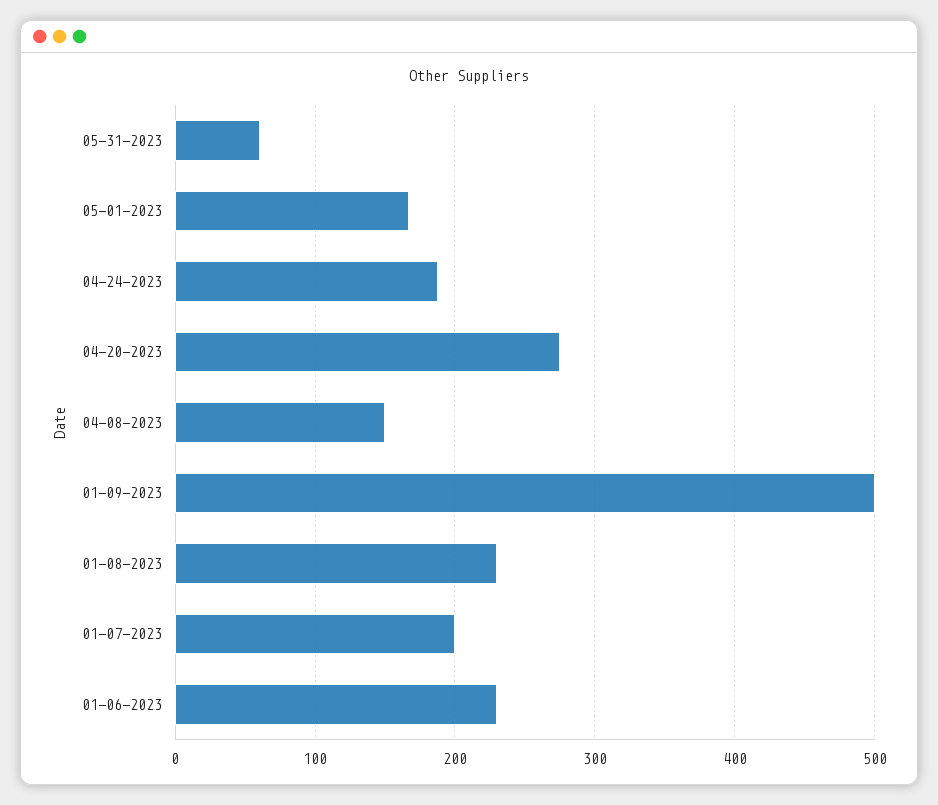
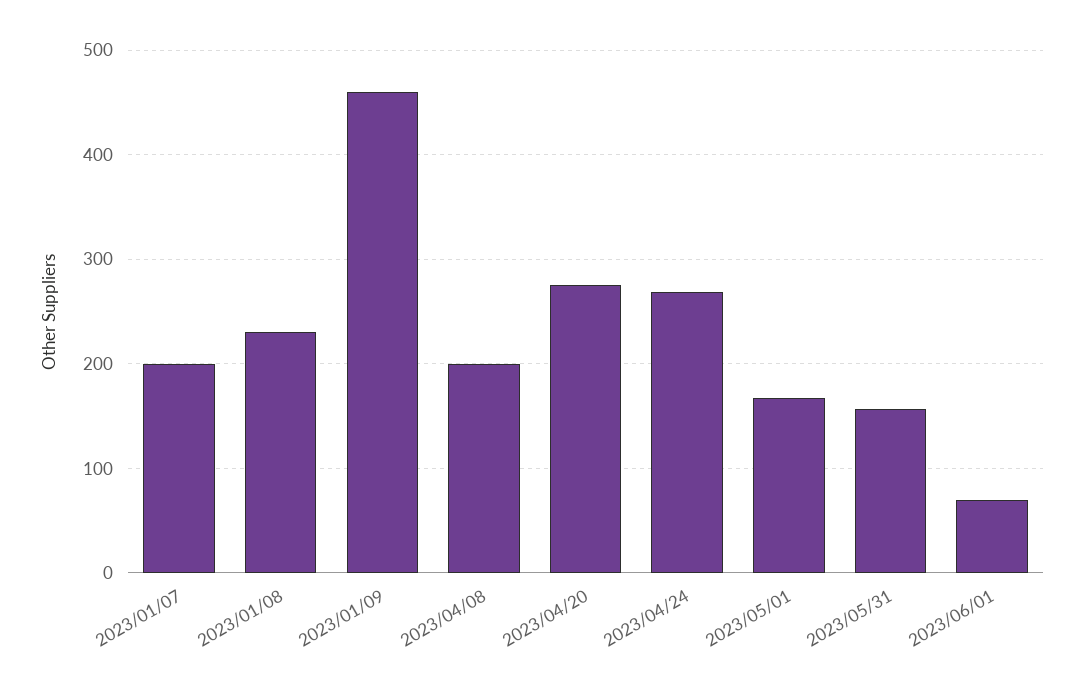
05-31-2023: 60 -> 160
04-24-2023: 190 -> 270
04-08-2023: 150 -> 200
01-09-2023: 500 -> 460
01-06-2023: 230 -> none
2023/06/01: none -> 70

